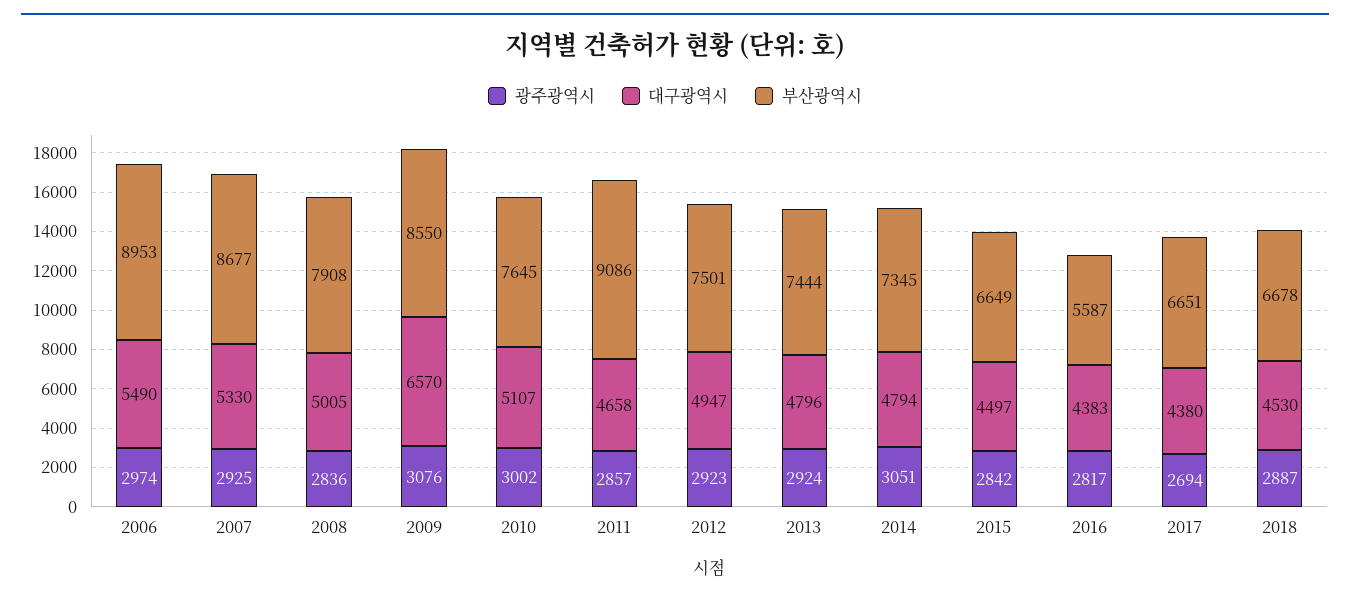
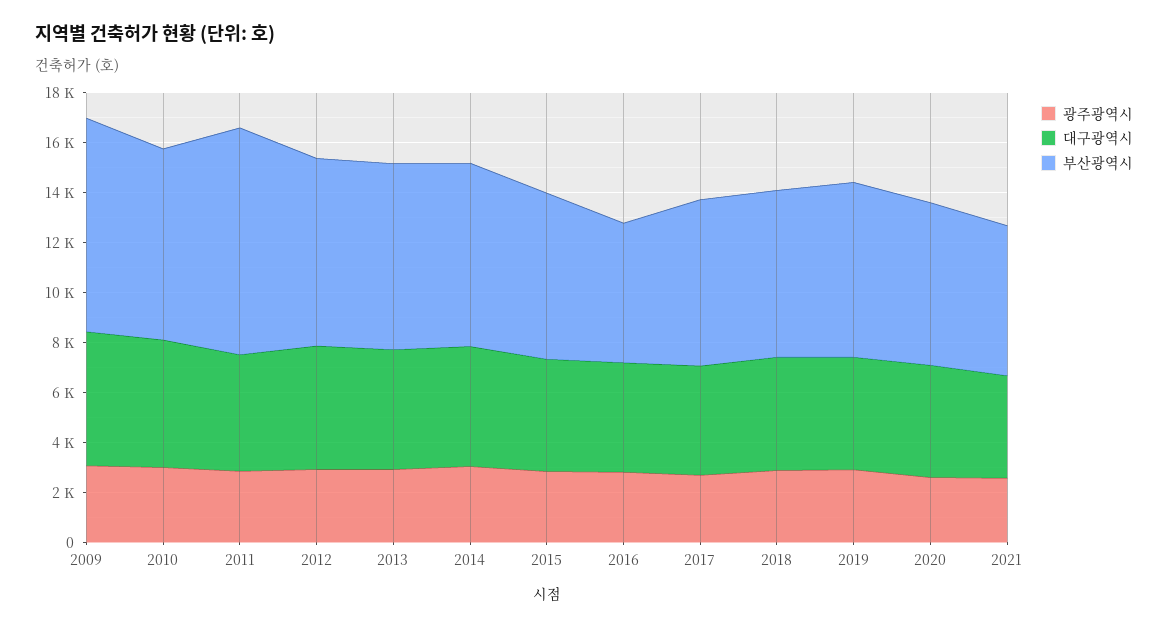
광주광역시, 2006: 2974 -> none
대구광역시, 2006: 5490 -> none
부산광역시, 2006: 8953 -> none
광주광역시, 2007: 2925 -> none
대구광역시, 2007: 5330 -> none
부산광역시, 2007: 8677 -> none
광주광역시, 2008: 2836 -> none
대구광역시, 2008: 5005 -> none
부산광역시, 2008: 7908 -> none
대구광역시, 2009: 6570 -> 5500
광주광역시, 2019: none -> 3000
대구광역시, 2019: none -> 4500
부산광역시, 2019: none -> 7000
광주광역시, 2020: none -> 2500
대구광역시, 2020: none -> 4500
부산광역시, 2020: none -> 6500
광주광역시, 2021: none -> 2500
대구광역시, 2021: none -> 4000
부산광역시, 2021: none -> 6000

